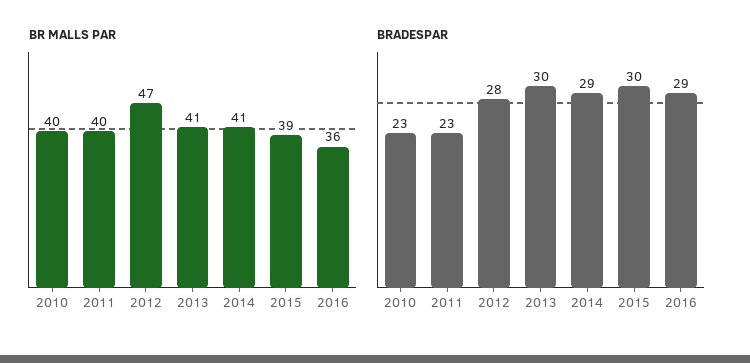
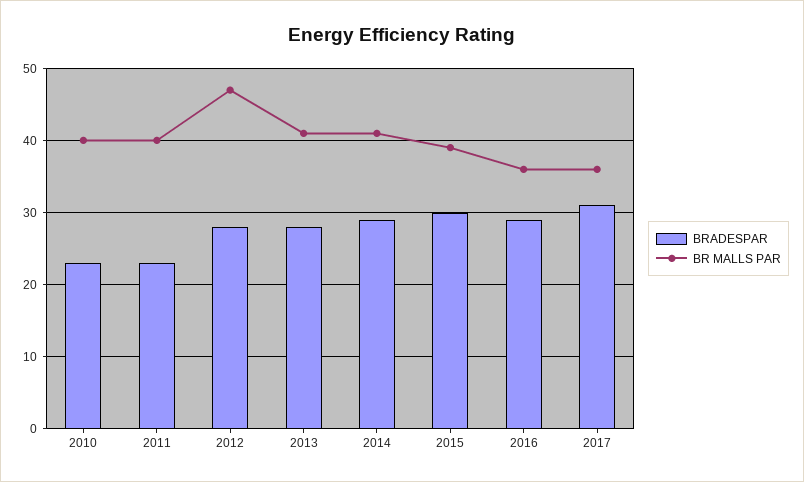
BRADESPAR, 2013: 30 -> 28
BRADESPAR, 2017: none -> 31
BR MALLS PAR, 2017: none -> 36

